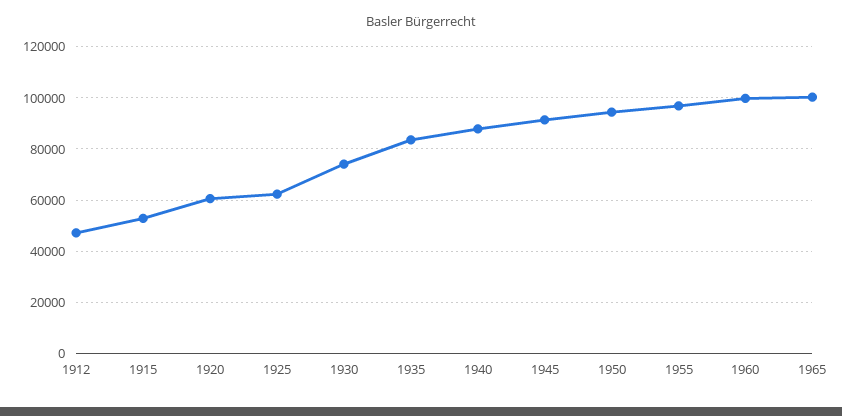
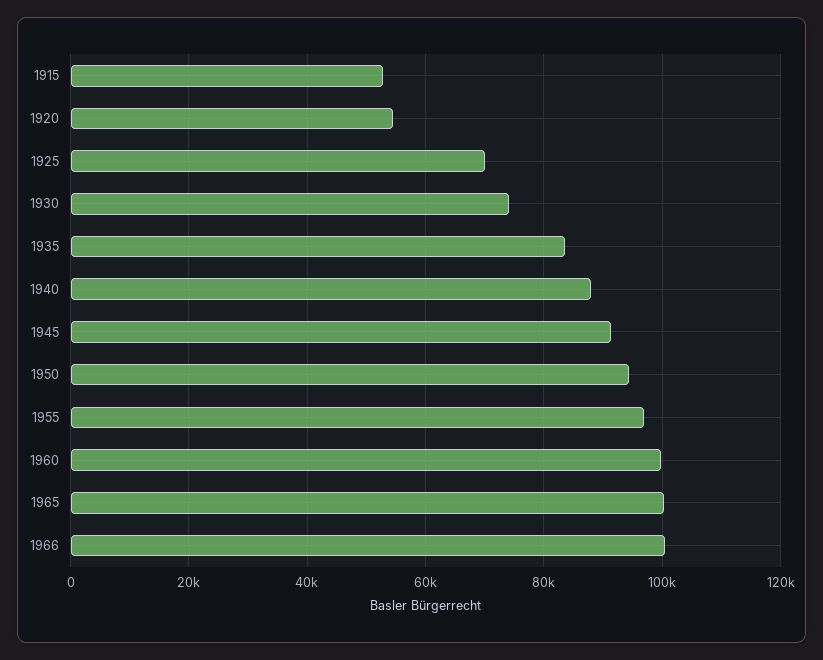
1912: 47500 -> none
1920: 60000 -> 54000
1925: 62500 -> 70000
1966: none -> 100000

